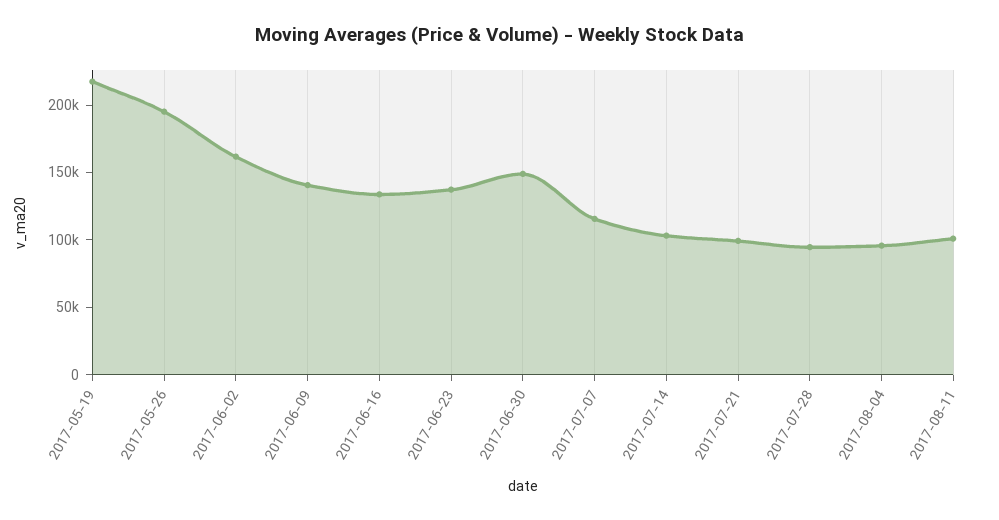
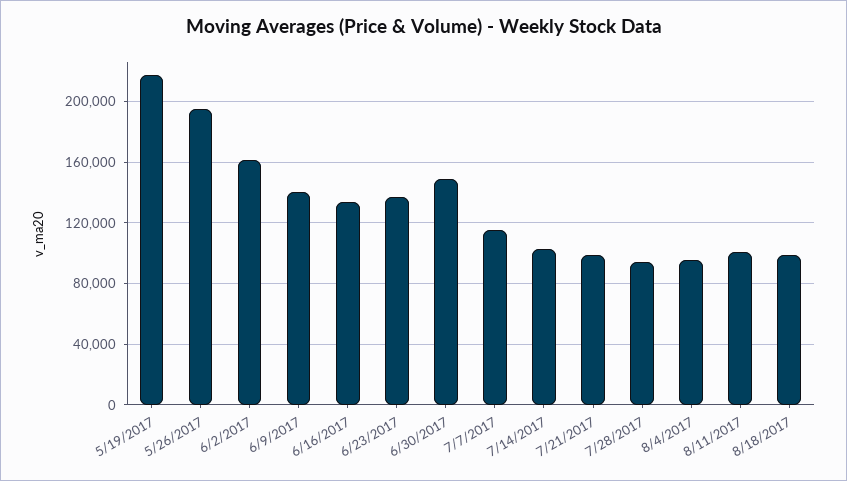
8/18/2017: none -> 100000

